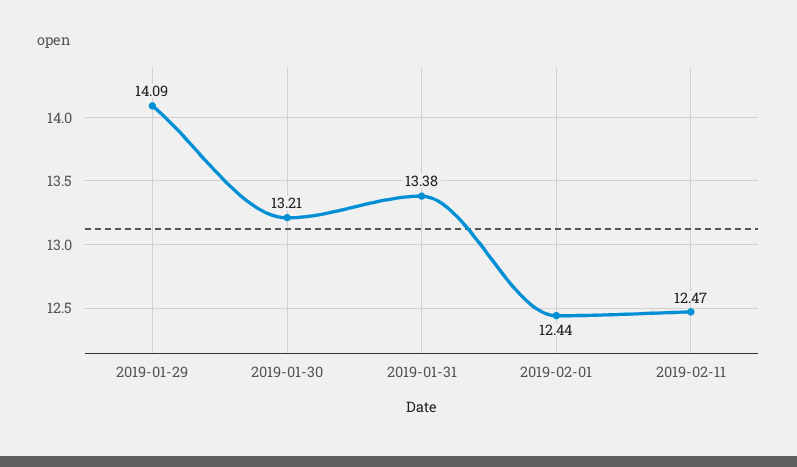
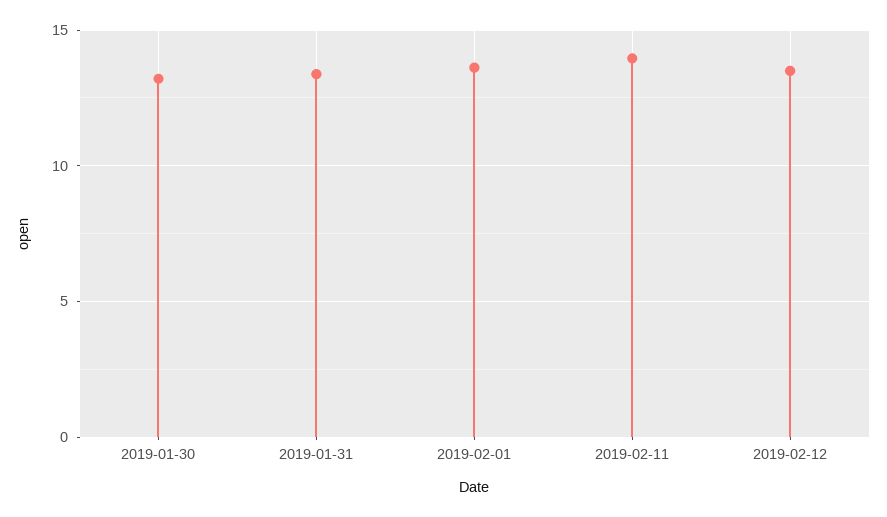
2019-01-29: 14.09 -> none
2019-02-01: 12.44 -> 13.5
2019-02-11: 12.47 -> 14
2019-02-12: none -> 13.5

